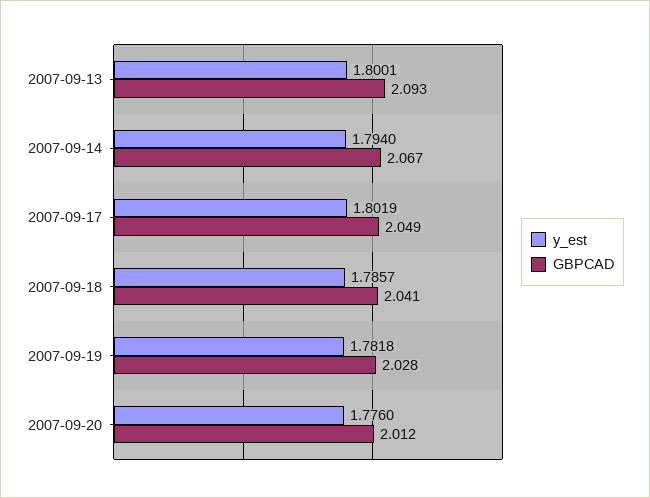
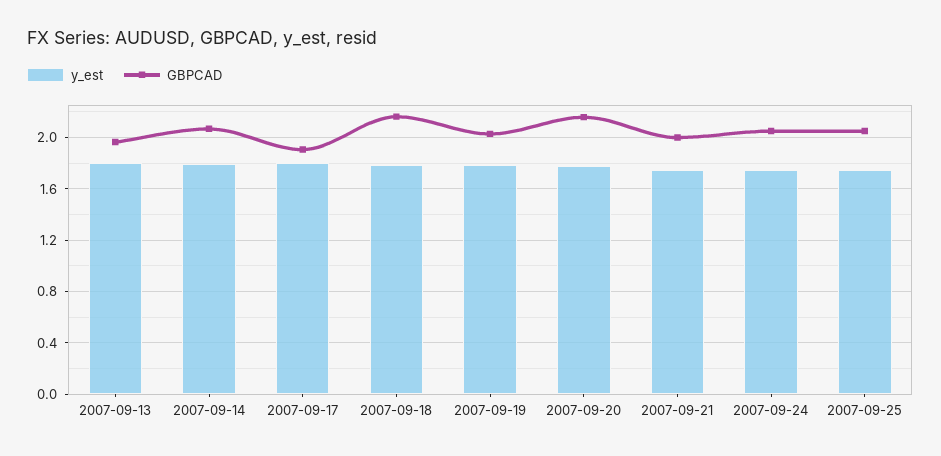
GBPCAD, 2007-09-13: 2.093 -> 1.95
GBPCAD, 2007-09-17: 2.049 -> 1.9
GBPCAD, 2007-09-18: 2.041 -> 2.15
GBPCAD, 2007-09-20: 2.012 -> 2.15
y_est, 2007-09-21: none -> 1.75
GBPCAD, 2007-09-21: none -> 2
y_est, 2007-09-24: none -> 1.75
GBPCAD, 2007-09-24: none -> 2.05
y_est, 2007-09-25: none -> 1.75
GBPCAD, 2007-09-25: none -> 2.05

